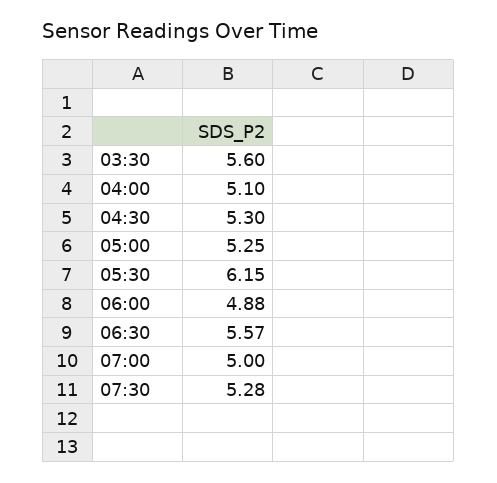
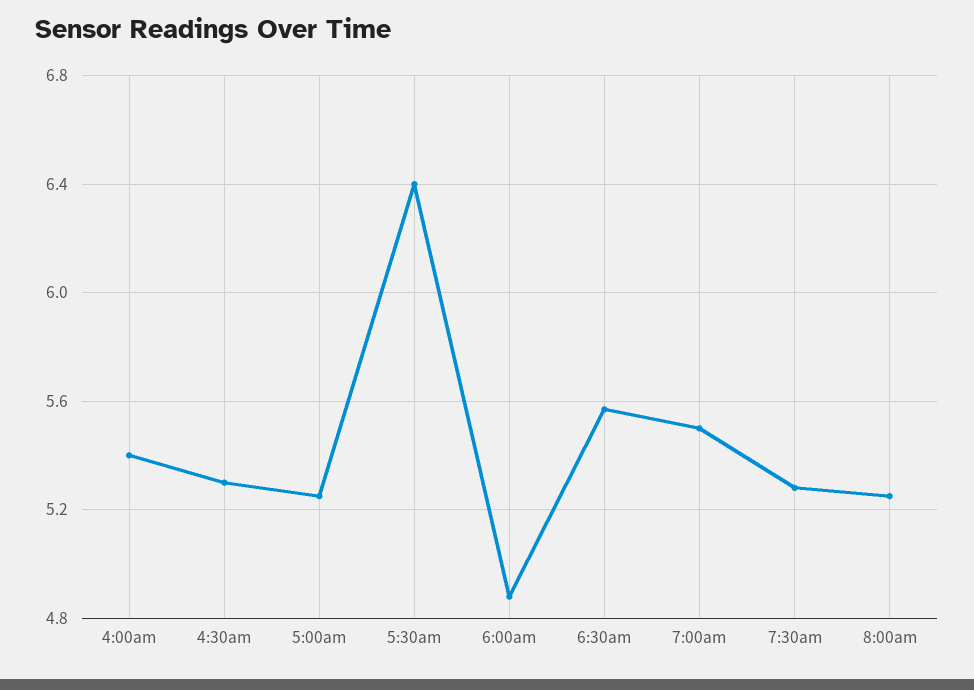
03:30: 5.6 -> none
04:00: 5.1 -> 5.4
05:30: 6.15 -> 6.4
07:00: 5 -> 5.5
8:00am: none -> 5.25

